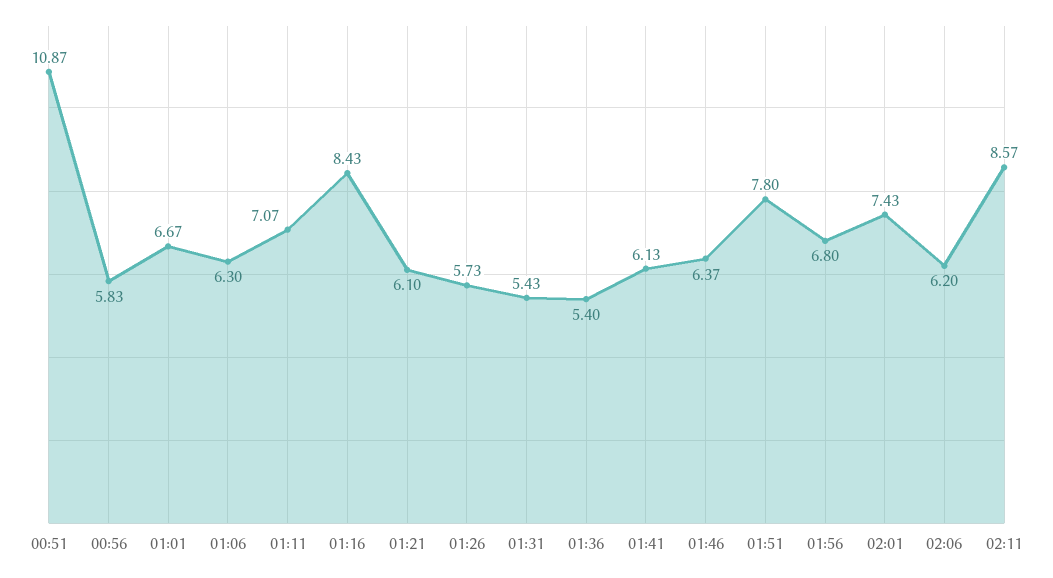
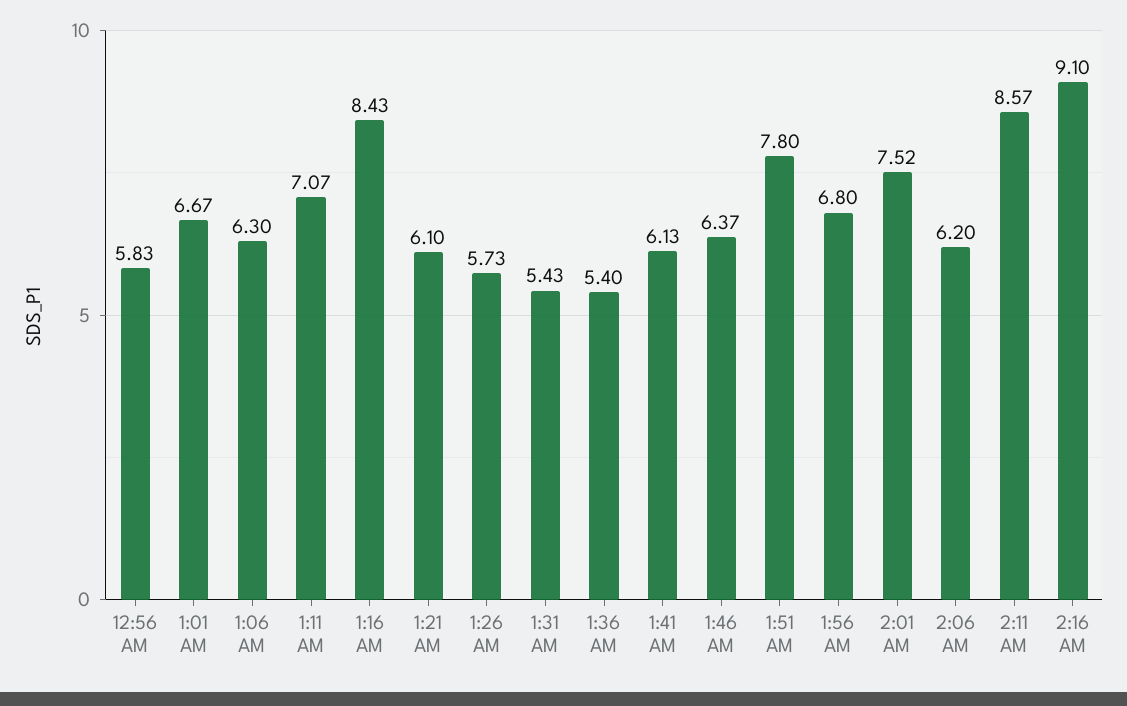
00:51: 10.87 -> none
02:01: 7.43 -> 7.52
2:16 AM: none -> 9.1

